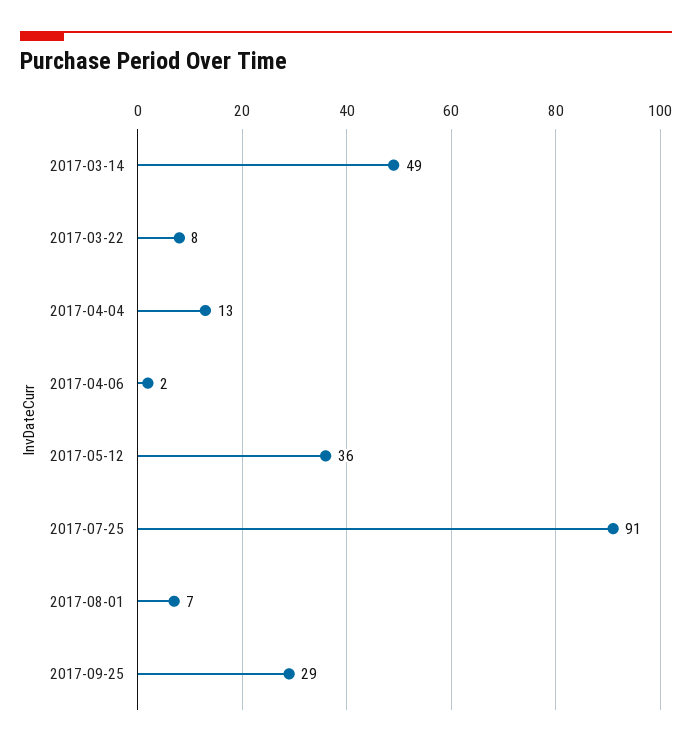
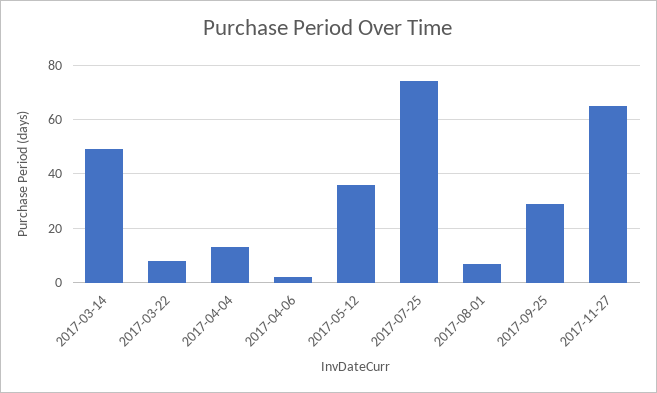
2017-07-25: 91 -> 75
2017-11-27: none -> 65

